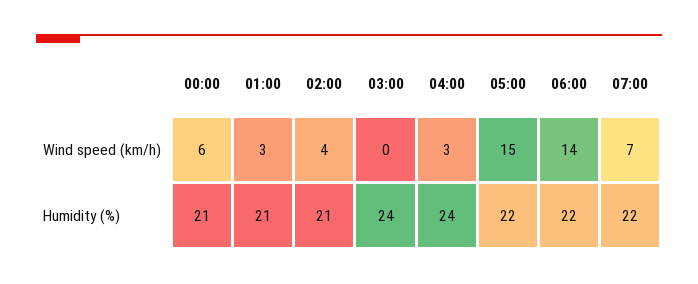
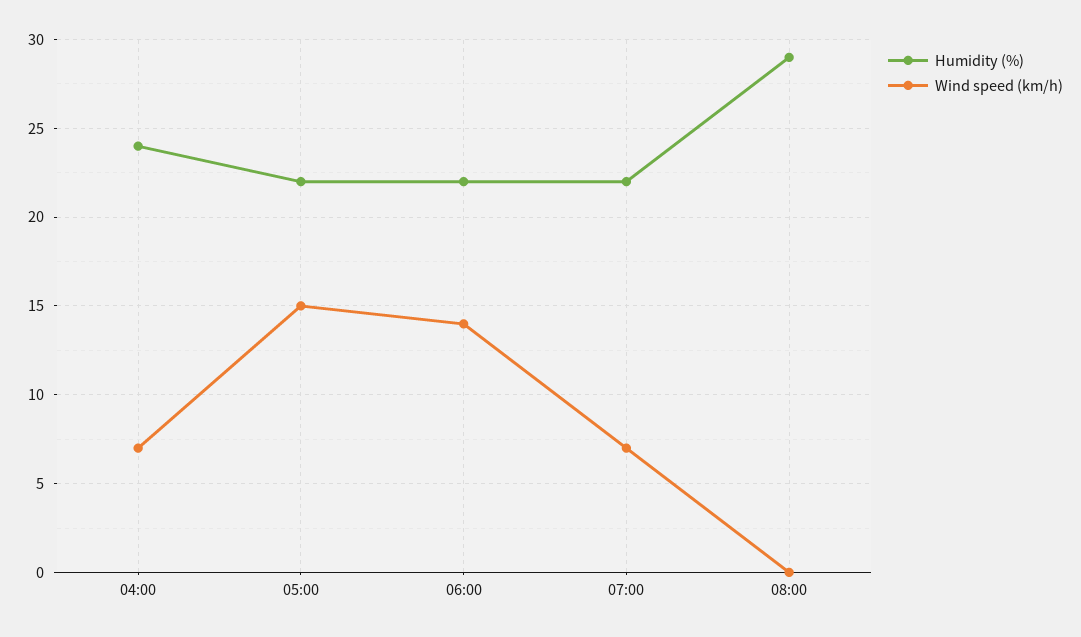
Wind speed (km/h), 00:00: 6 -> none
Wind speed (km/h), 01:00: 3 -> none
Wind speed (km/h), 02:00: 4 -> none
Wind speed (km/h), 03:00: 0 -> none
Wind speed (km/h), 04:00: 3 -> 7
Humidity (%), 00:00: 21 -> none
Humidity (%), 01:00: 21 -> none
Humidity (%), 02:00: 21 -> none
Humidity (%), 03:00: 24 -> none
Humidity (%), 08:00: none -> 29
Wind speed (km/h), 08:00: none -> 0

